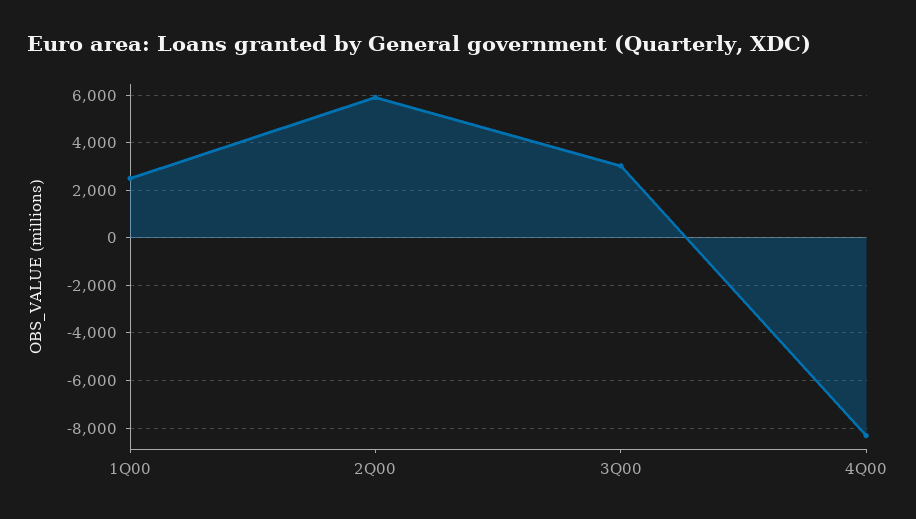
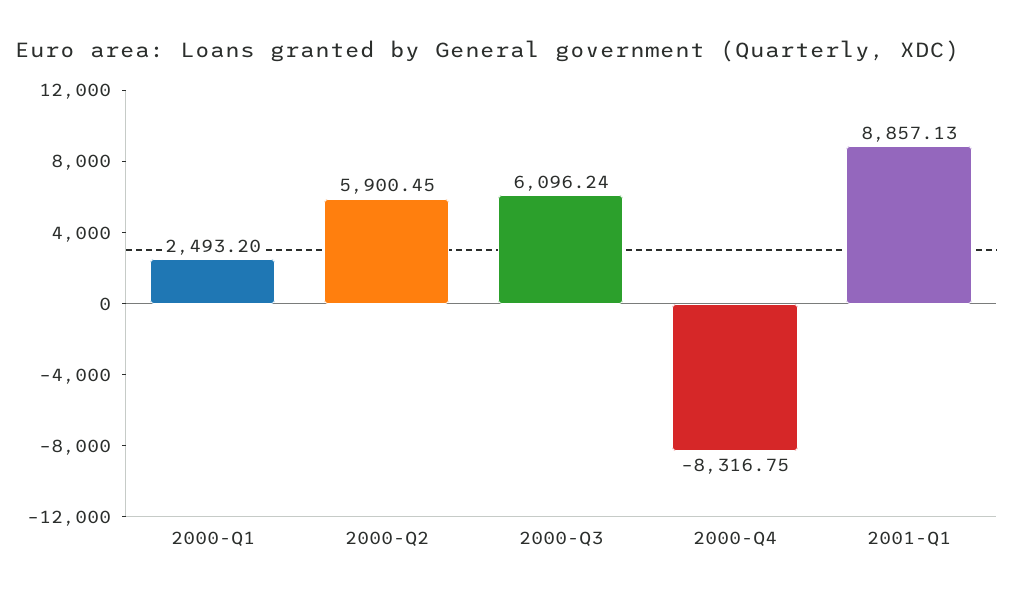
3Q00: 3000 -> 6096.24
2001-Q1: none -> 8857.13

